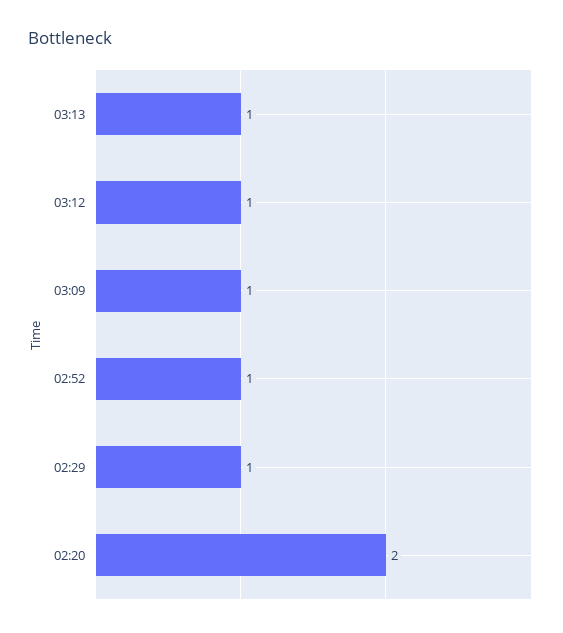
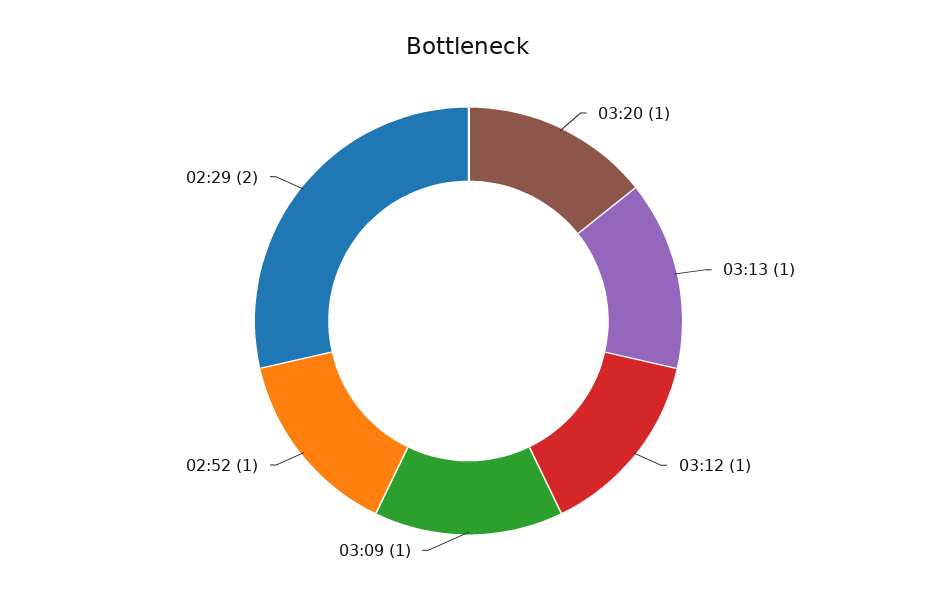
02:29: 1 -> 2
02:20: 2 -> none
03:20: none -> 1

